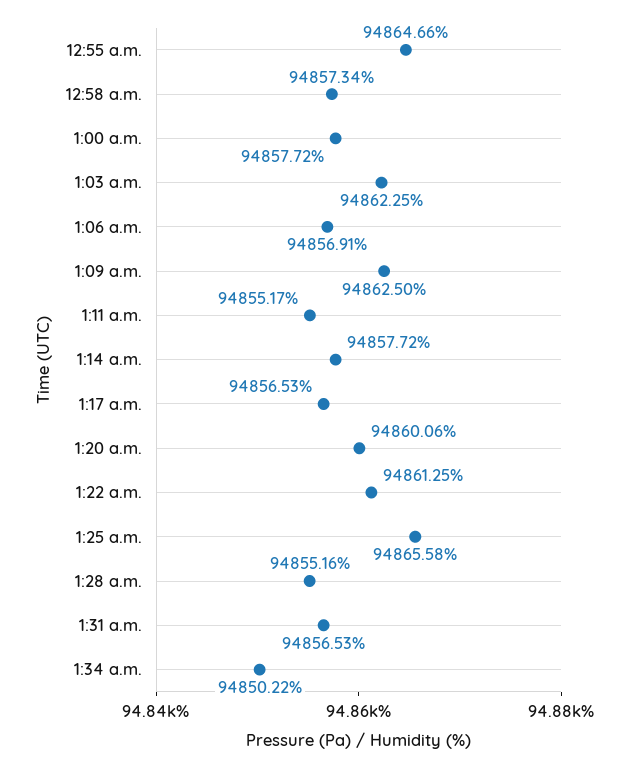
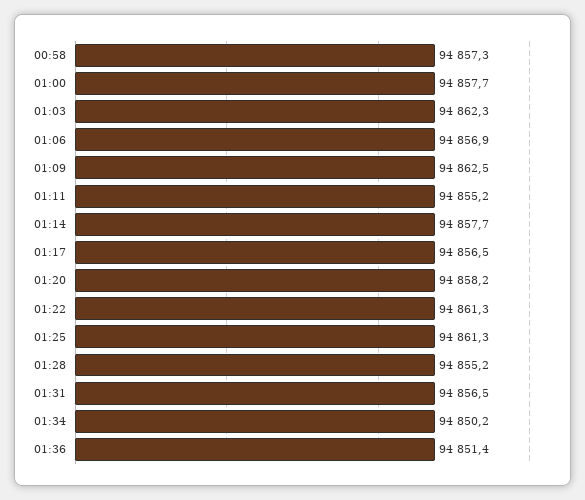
12:55 a.m.: 94864.66 -> none
1:20 a.m.: 94860.06 -> 94858.2
1:25 a.m.: 94865.58 -> 94861.3
01:36: none -> 94851.4

